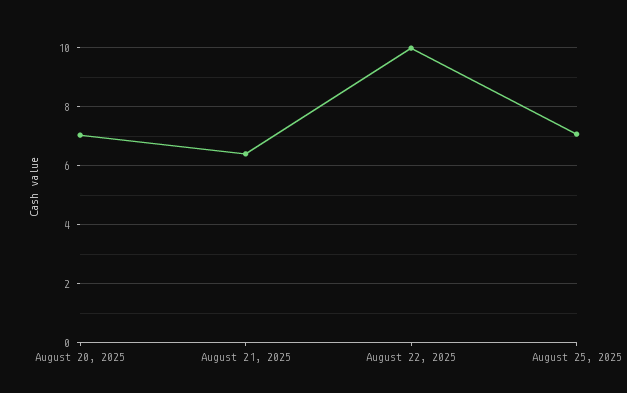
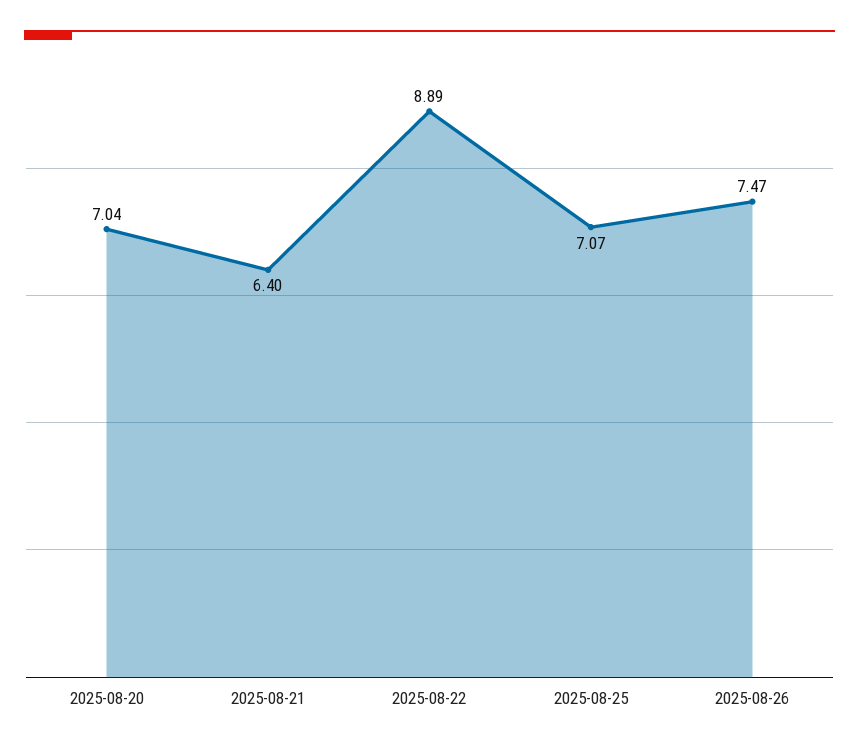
August 22, 2025: 10 -> 8.89
2025-08-26: none -> 7.47

